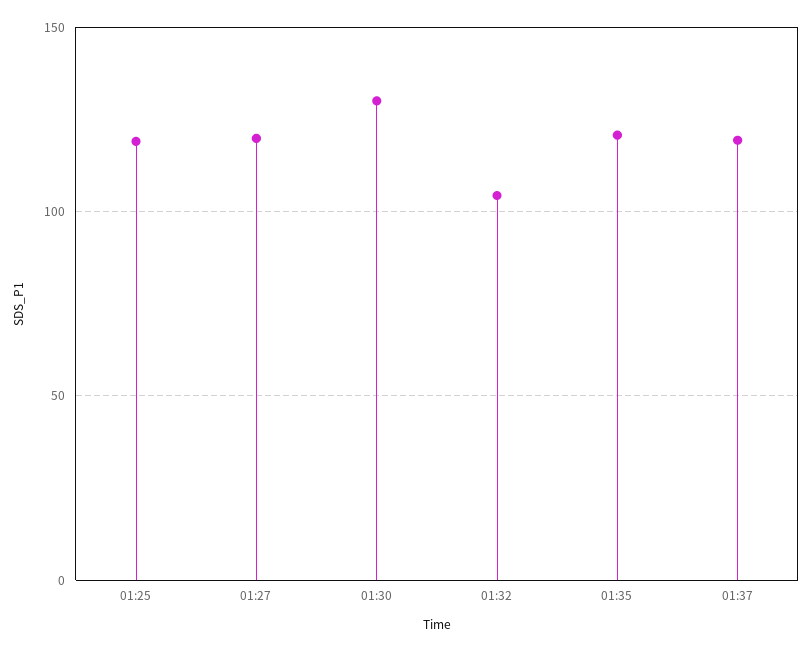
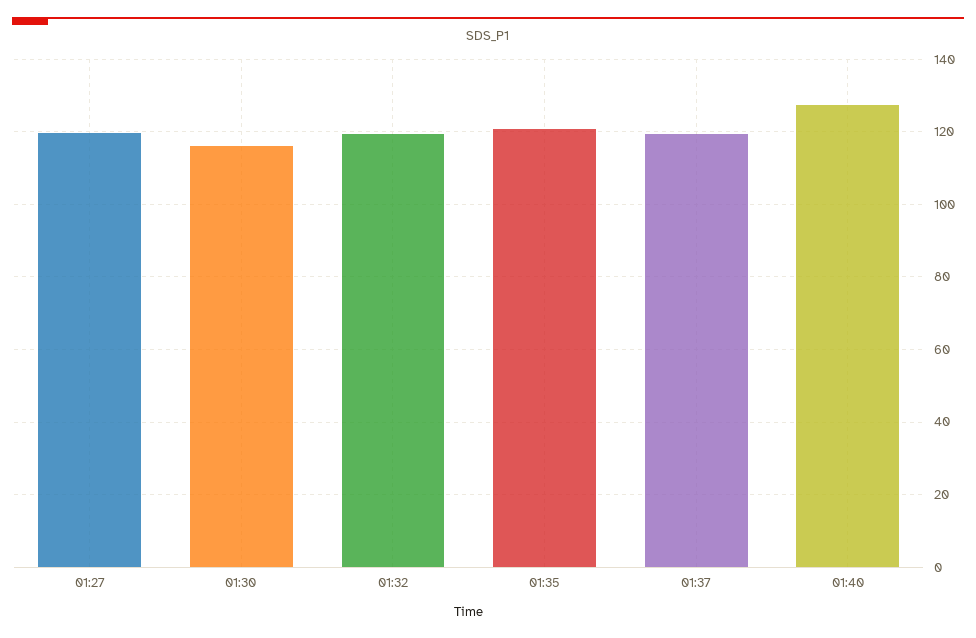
01:25: 120 -> none
01:30: 130 -> 116
01:32: 105 -> 120
01:40: none -> 128

